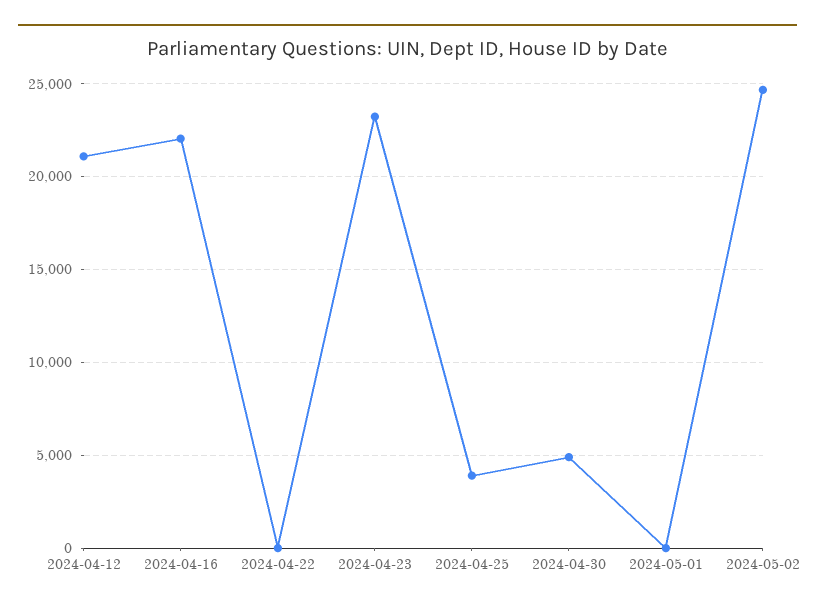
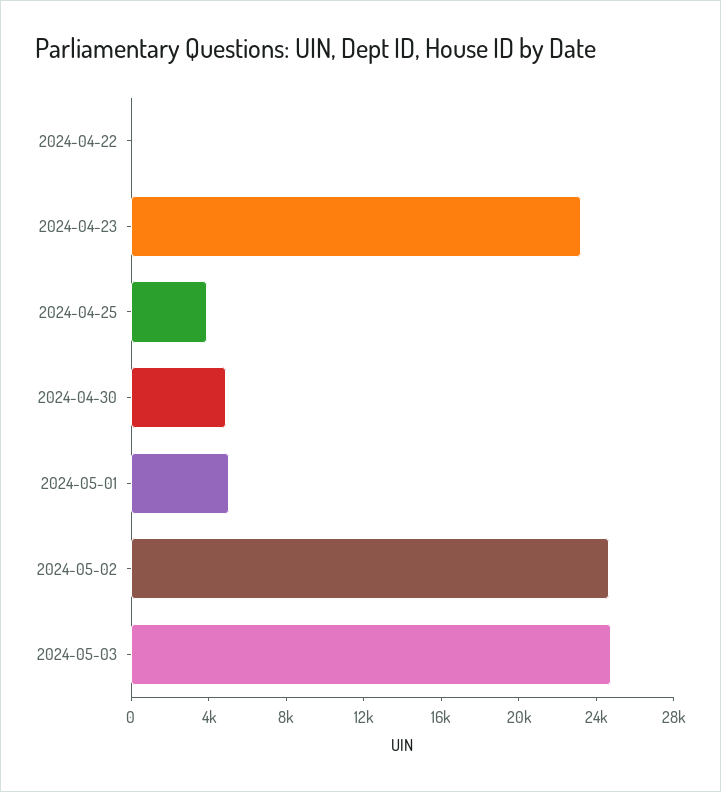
2024-04-12: 21000 -> none
2024-04-16: 22000 -> none
2024-05-01: 0 -> 5000
2024-05-03: none -> 25000

